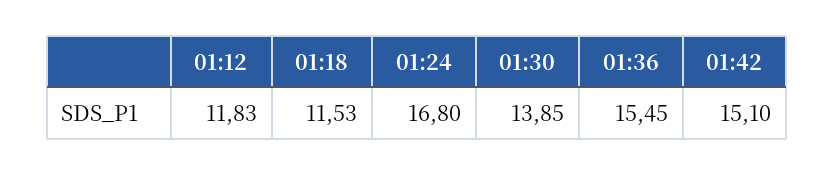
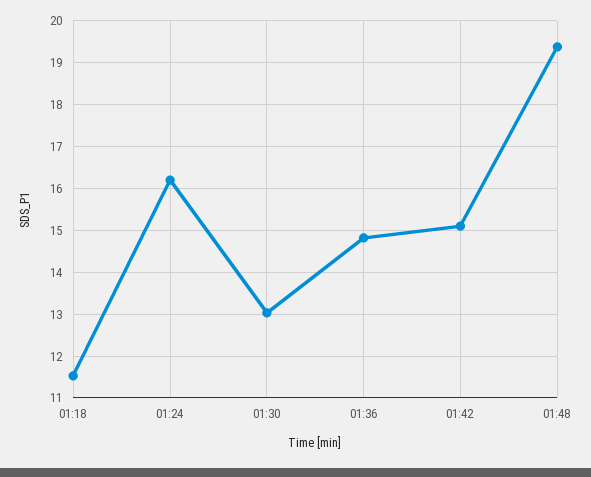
01:12: 11.83 -> none
01:24: 16.8 -> 16.2
01:30: 13.85 -> 13
01:36: 15.45 -> 14.8
01:48: none -> 19.4

